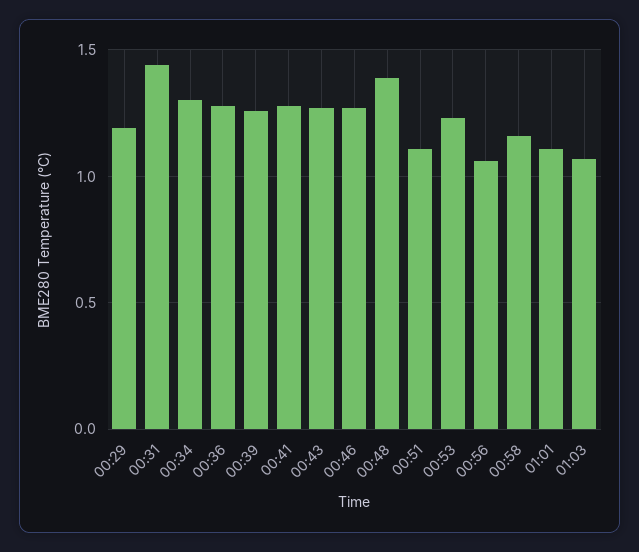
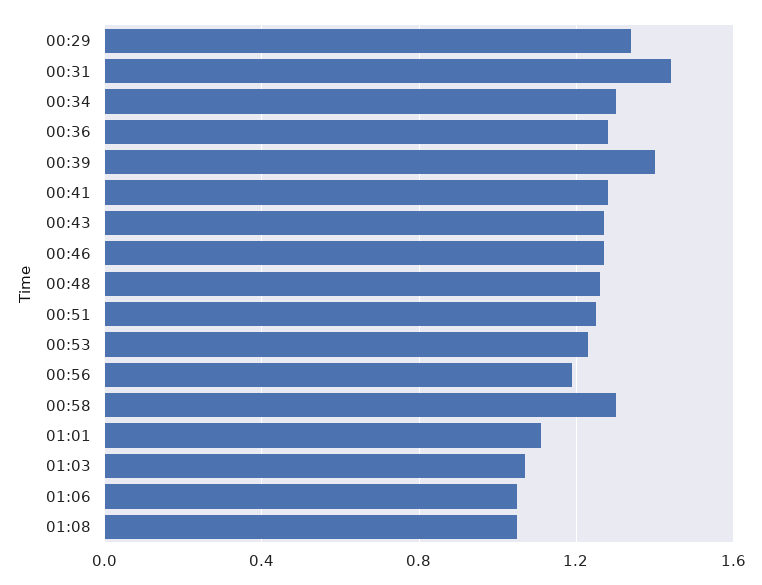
00:29: 1.2 -> 1.35
00:39: 1.25 -> 1.4
00:48: 1.4 -> 1.25
00:51: 1.1 -> 1.25
00:56: 1.05 -> 1.2
00:58: 1.15 -> 1.3
01:06: none -> 1.05
01:08: none -> 1.05

